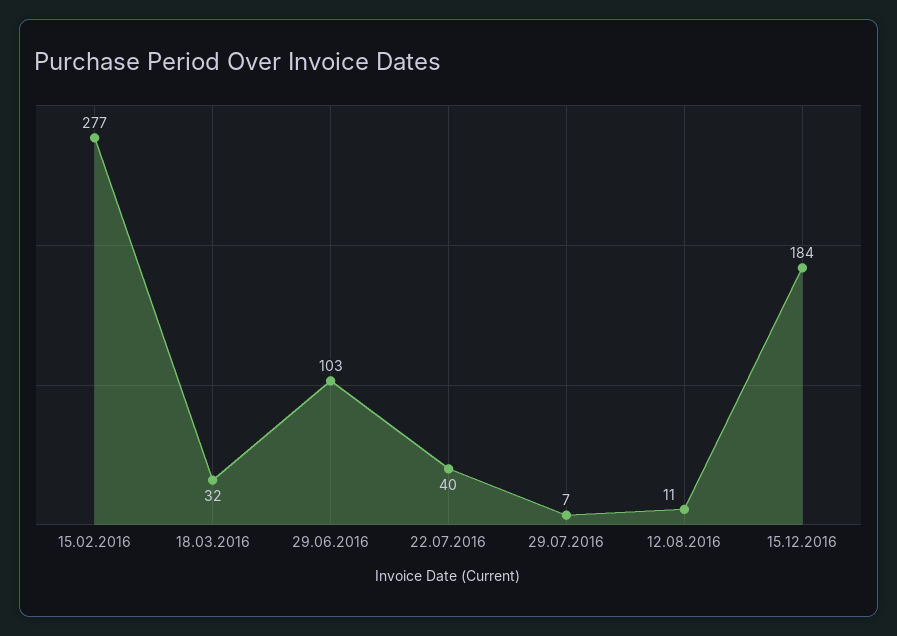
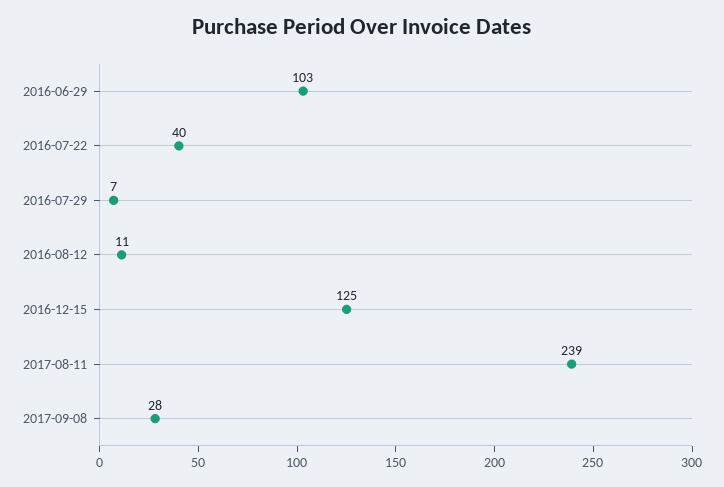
15.02.2016: 277 -> none
18.03.2016: 32 -> none
15.12.2016: 184 -> 125
2017-08-11: none -> 239
2017-09-08: none -> 28

